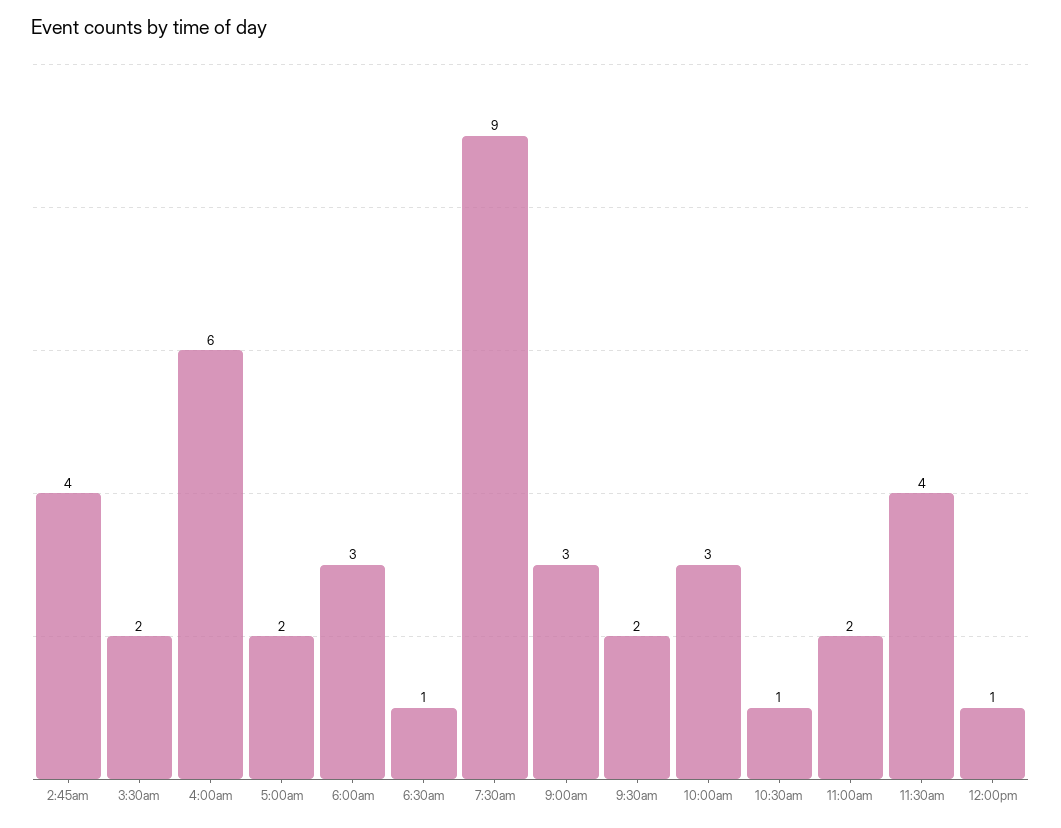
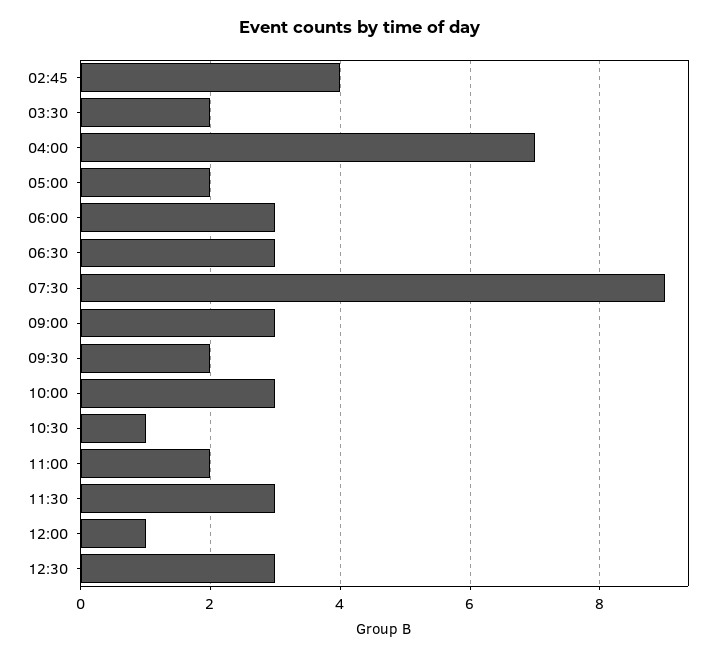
4:00am: 6 -> 7
6:30am: 1 -> 3
11:30am: 4 -> 3
12:30: none -> 3

